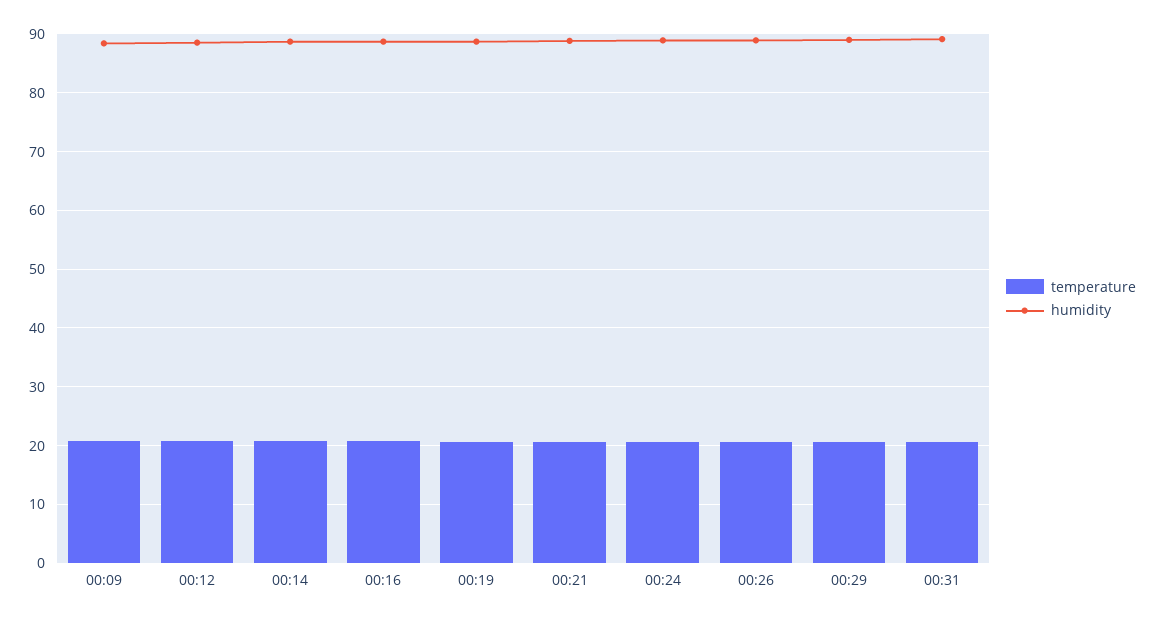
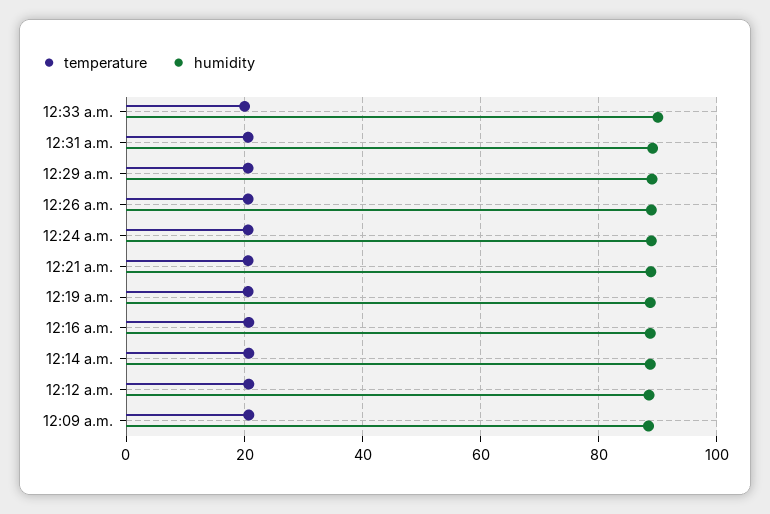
temperature, 12:33 a.m.: none -> 20
humidity, 12:33 a.m.: none -> 90

